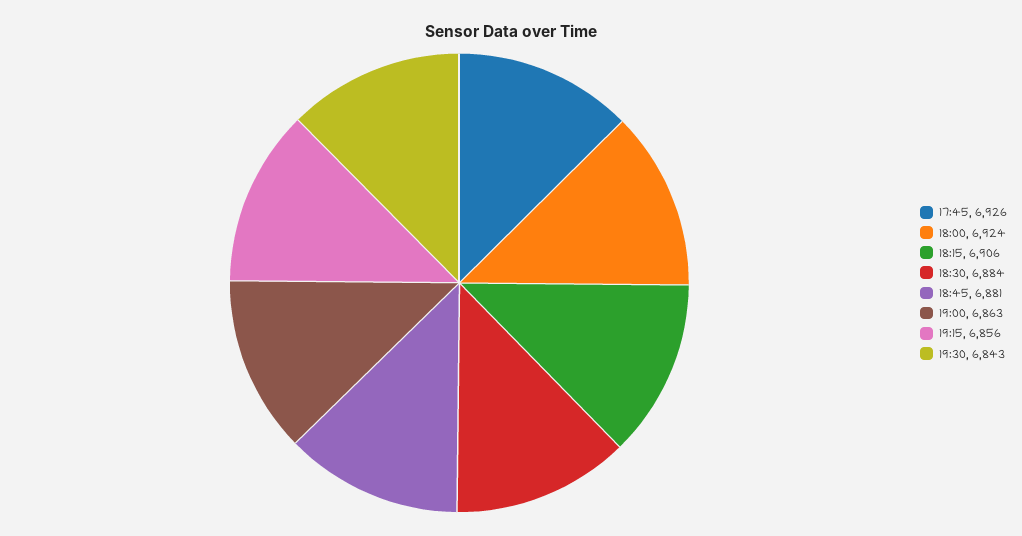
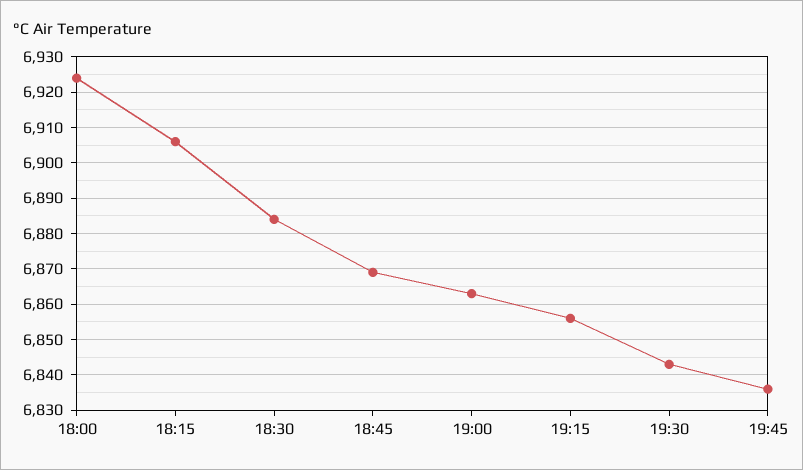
17:45: 6926 -> none
18:45: 6881 -> 6870
19:45: none -> 6835

